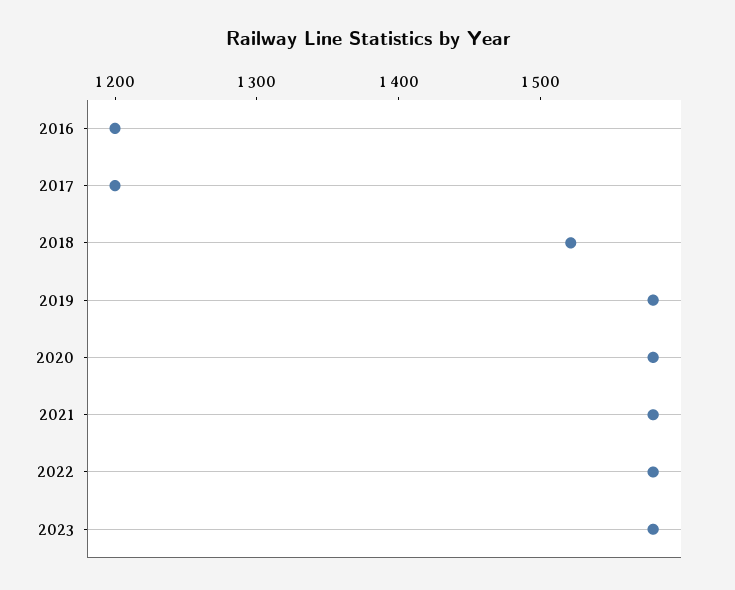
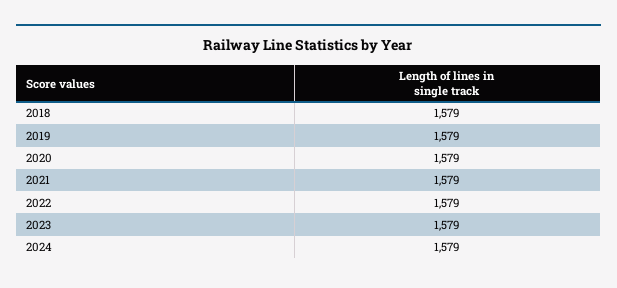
2016: 1200 -> none
2017: 1200 -> none
2018: 1520 -> 1579
2024: none -> 1579

